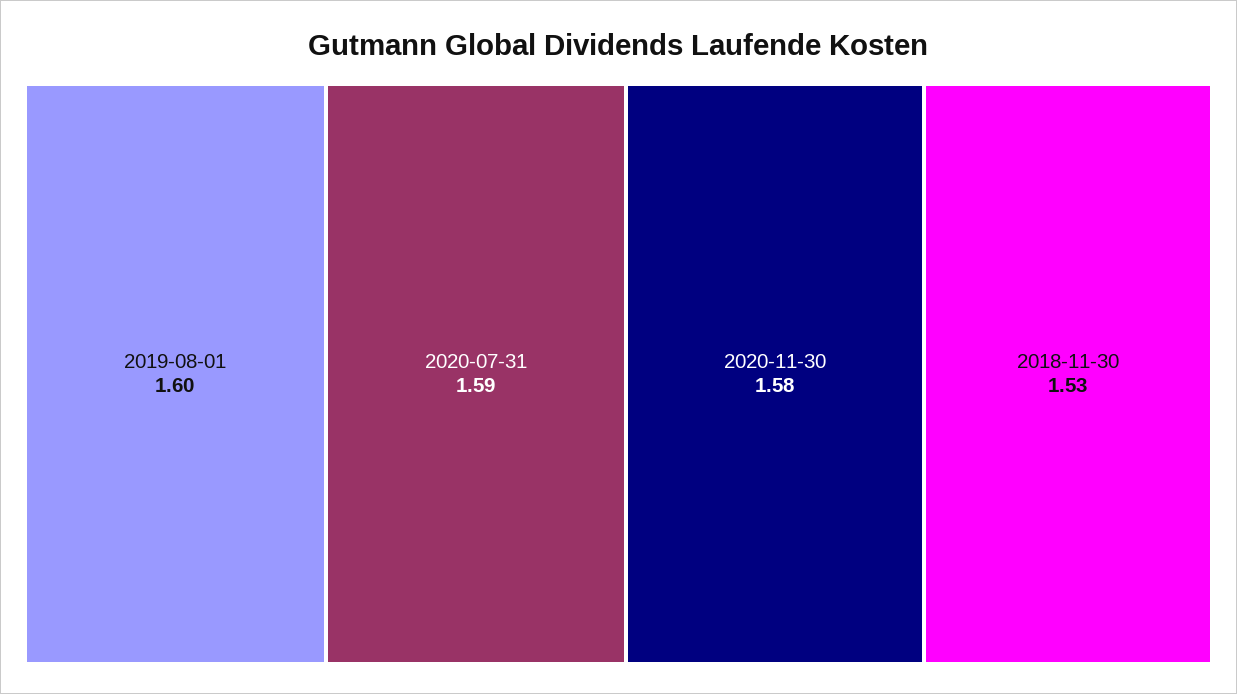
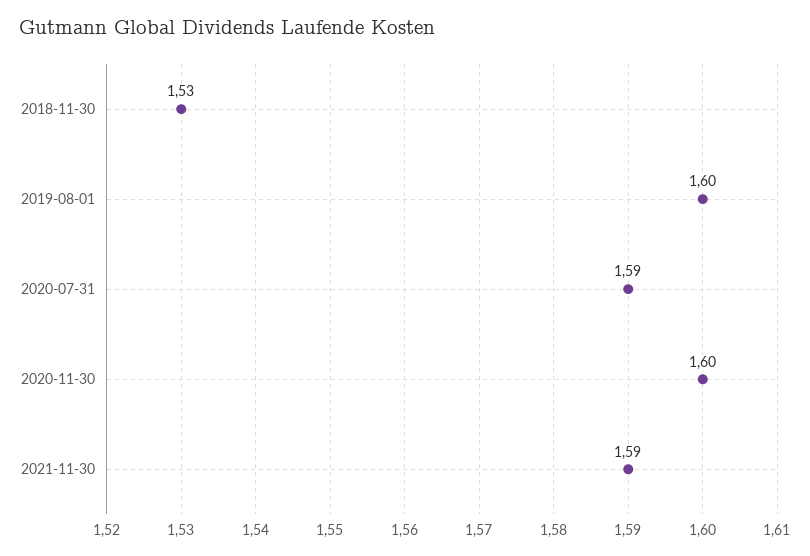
2020-11-30: 1.58 -> 1.6
2021-11-30: none -> 1.59

